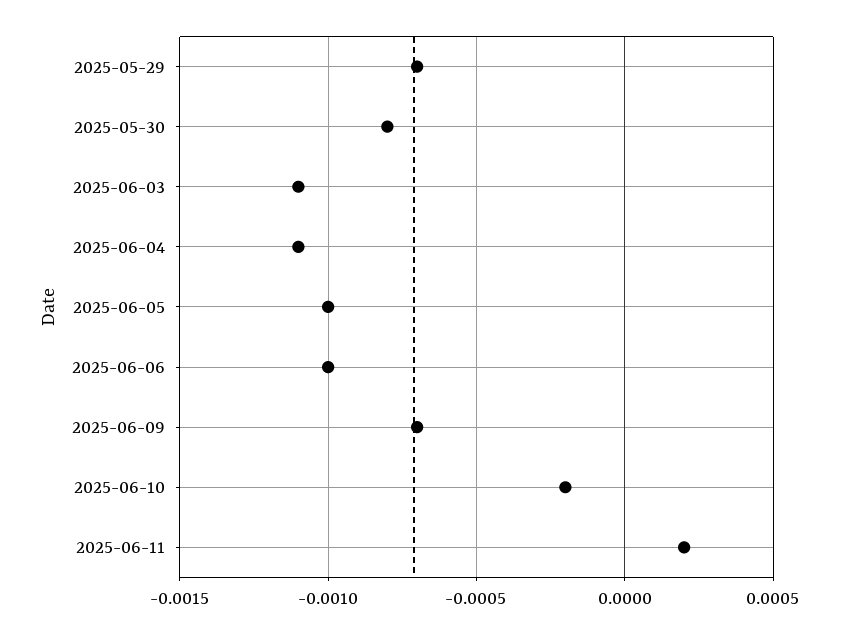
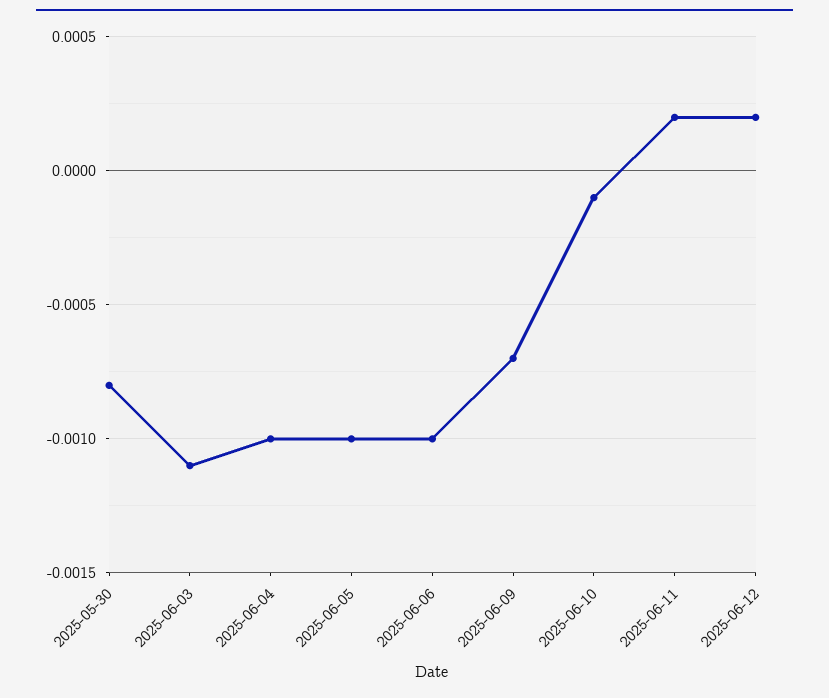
2025-05-29: -0.0007 -> none
2025-06-04: -0.0011 -> -0.001
2025-06-10: -0.0002 -> -0.0001
2025-06-12: none -> 0.0002

